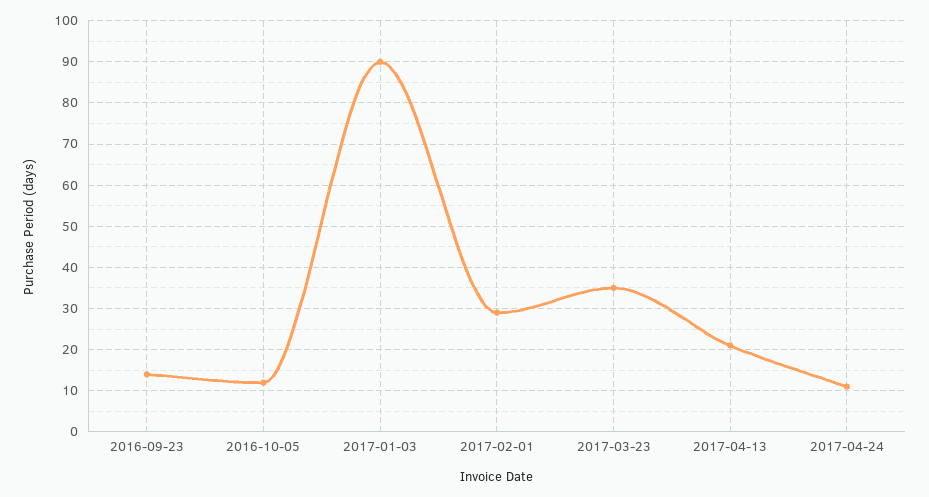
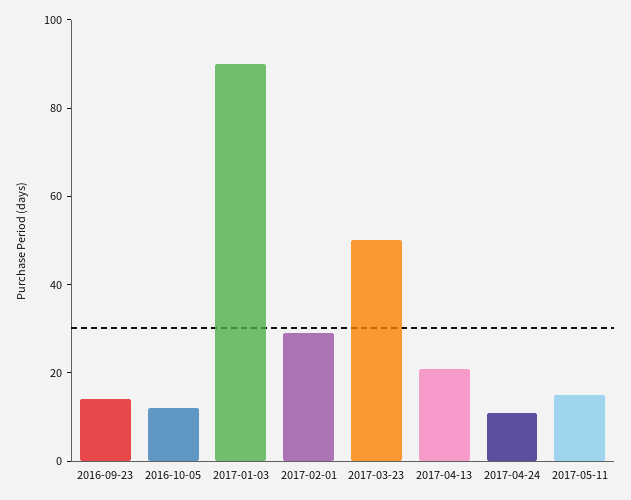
2017-03-23: 35 -> 50
2017-05-11: none -> 15

